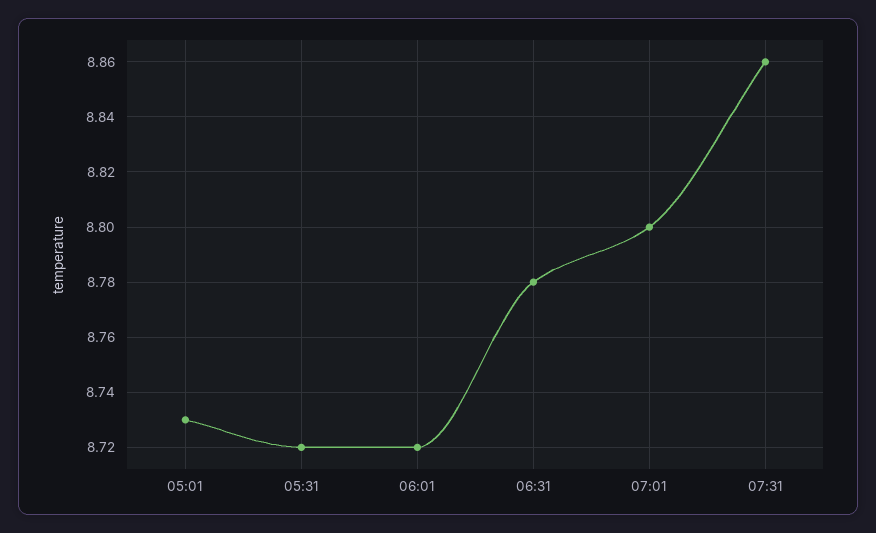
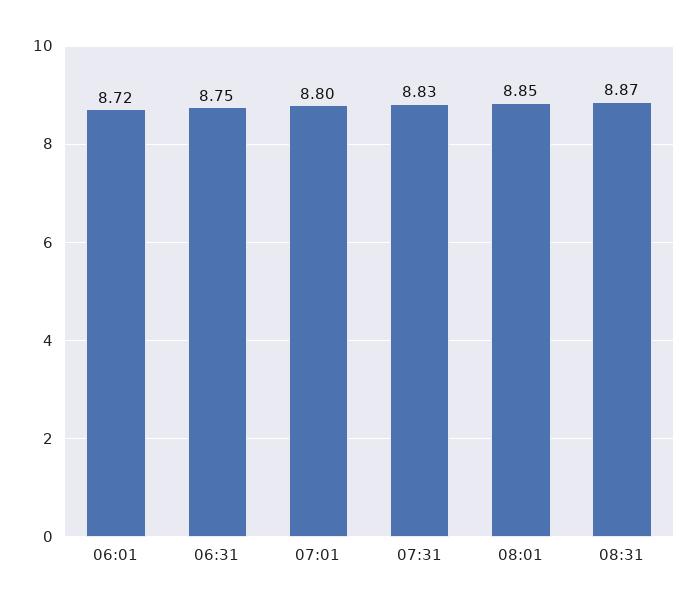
05:01: 8.73 -> none
05:31: 8.72 -> none
06:31: 8.78 -> 8.75
07:31: 8.86 -> 8.83
08:01: none -> 8.85
08:31: none -> 8.87

